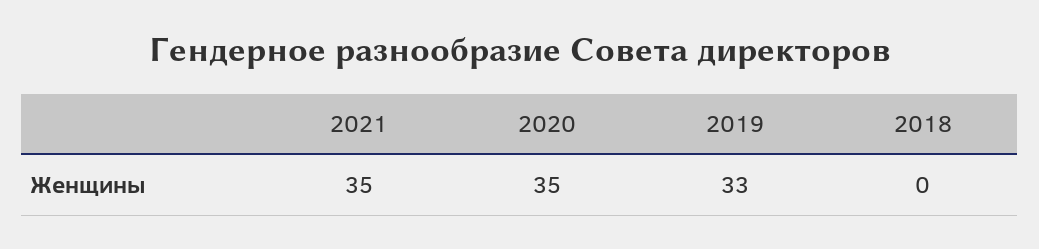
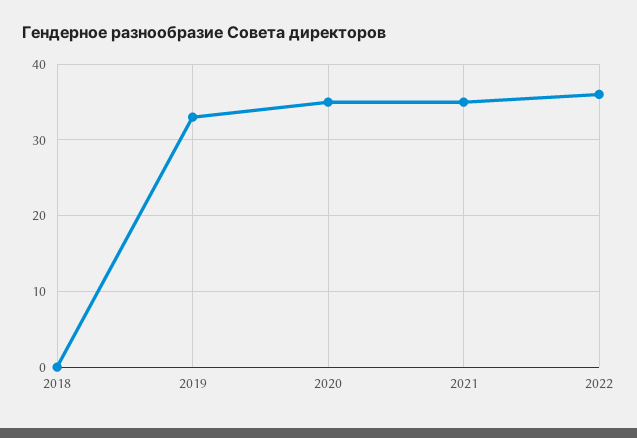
2022: none -> 36

